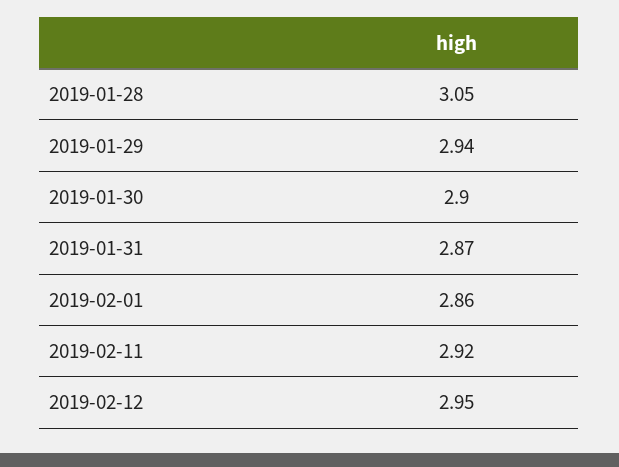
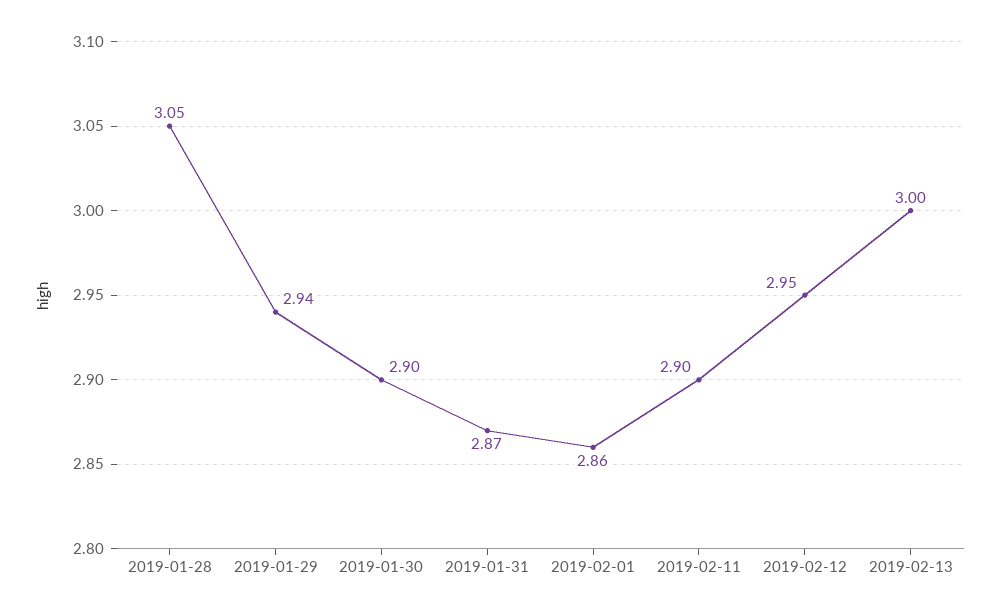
2019-02-11: 2.92 -> 2.9
2019-02-13: none -> 3

